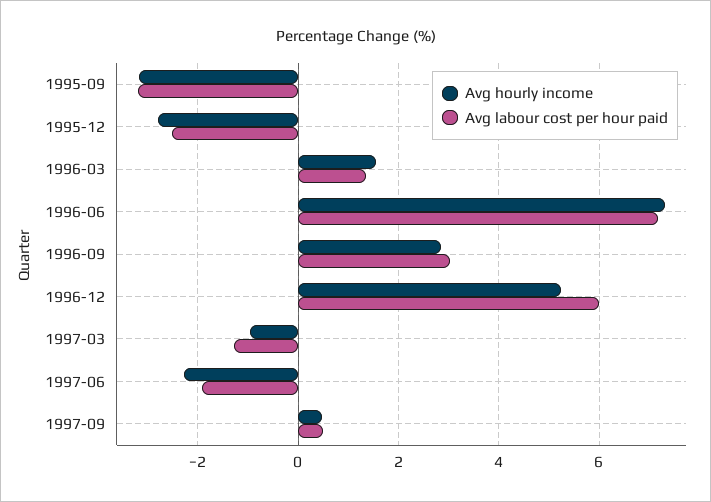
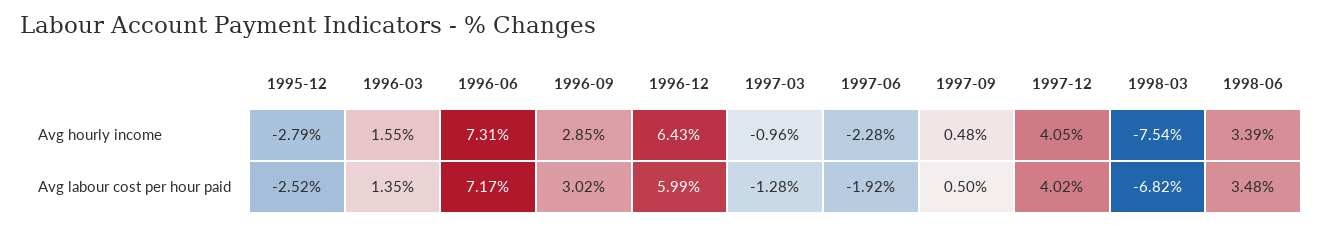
Avg hourly income, 1995-09: -3.2 -> none
Avg labour cost per hour paid, 1995-09: -3.2 -> none
Avg hourly income, 1996-12: 5.2 -> 6.43
Avg hourly income, 1997-12: none -> 4.05
Avg hourly income, 1998-03: none -> -7.54
Avg hourly income, 1998-06: none -> 3.39
Avg labour cost per hour paid, 1997-12: none -> 4.02
Avg labour cost per hour paid, 1998-03: none -> -6.82
Avg labour cost per hour paid, 1998-06: none -> 3.48

